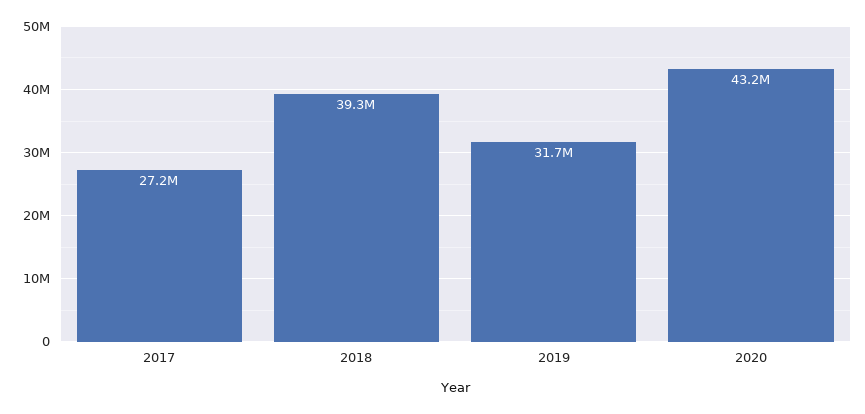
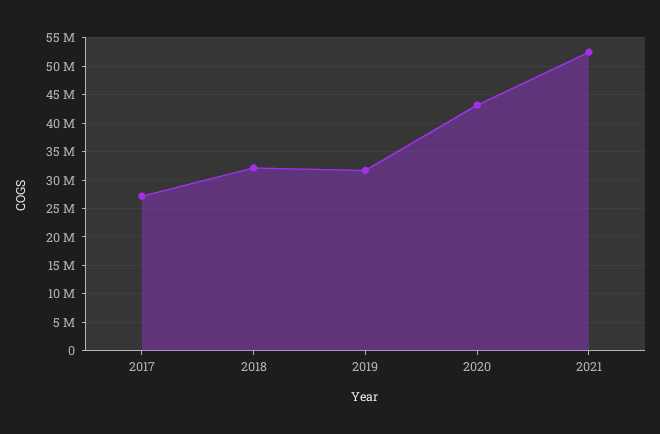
2018: 39300000 -> 32500000
2021: none -> 52500000

